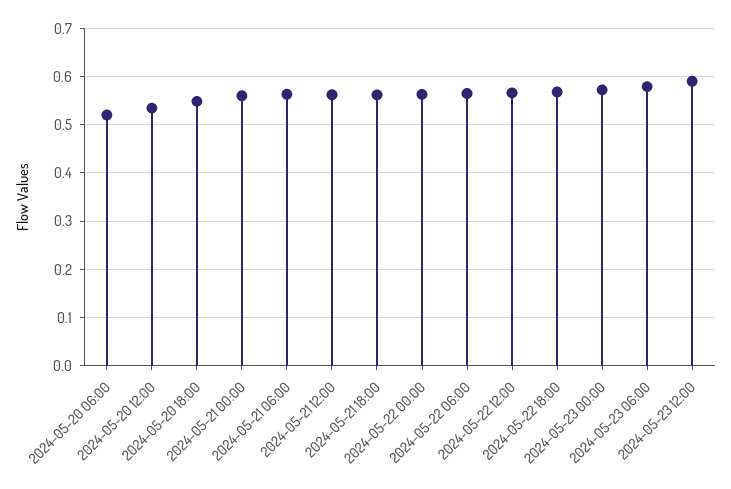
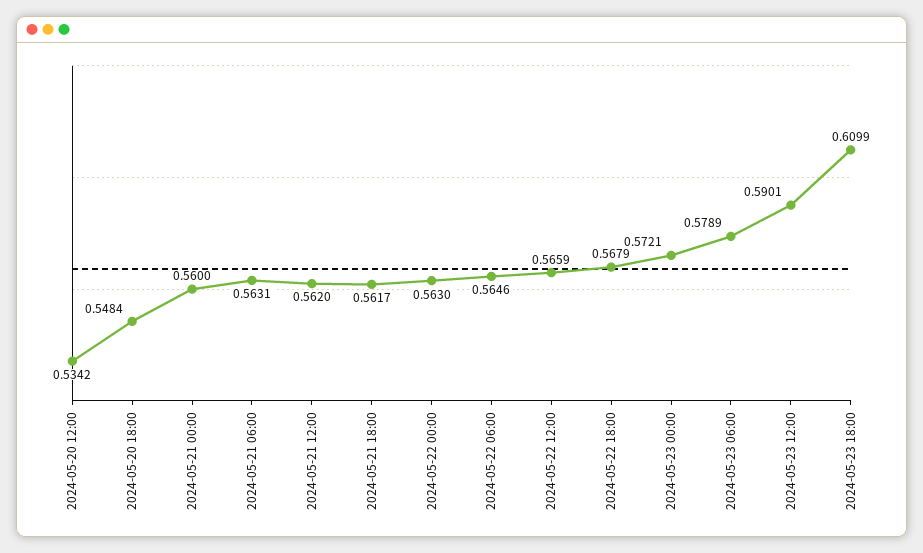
2024-05-20 06:00: 0.52 -> none
2024-05-23 18:00: none -> 0.6099

